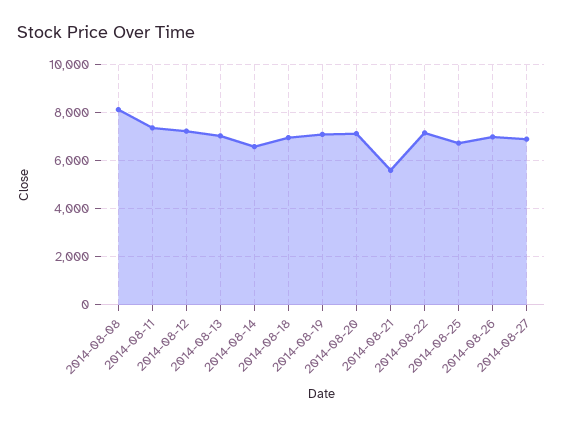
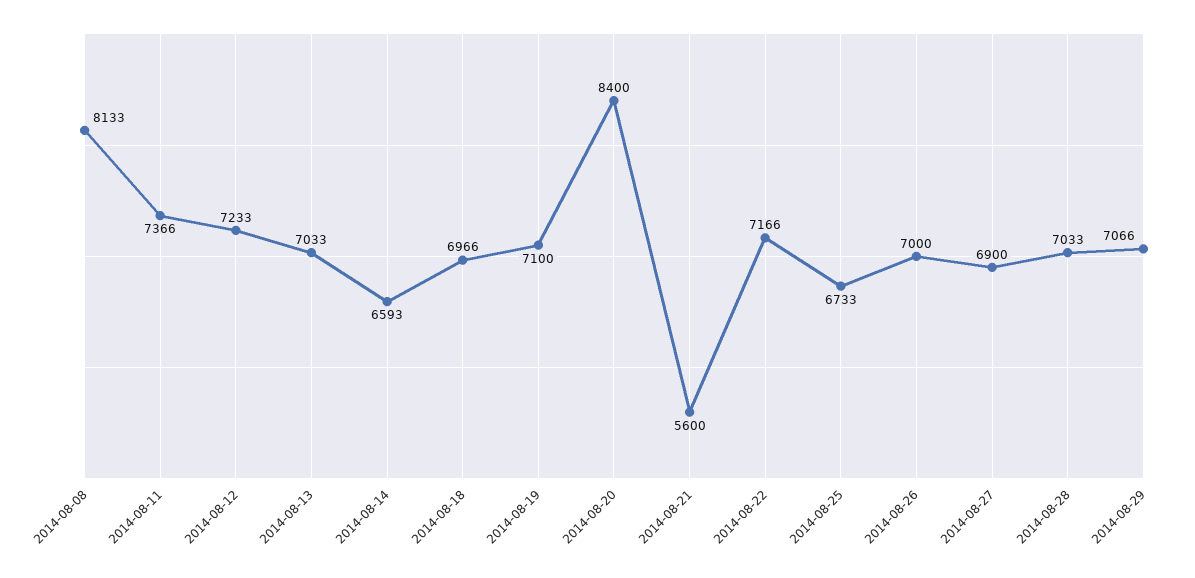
2014-08-20: 7000 -> 8400
2014-08-28: none -> 7033
2014-08-29: none -> 7066

